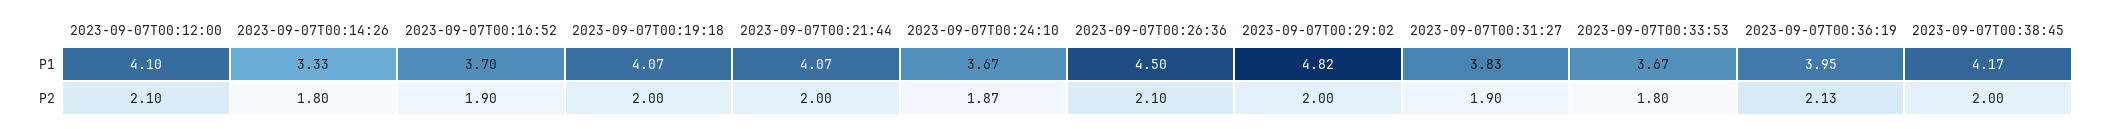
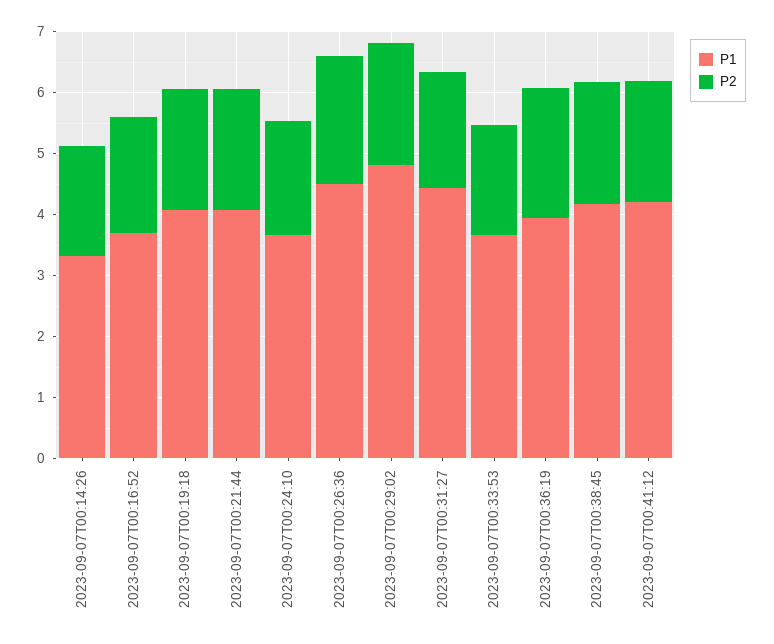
P1, 2023-09-07T00:12:00: 4.1 -> none
P1, 2023-09-07T00:31:27: 3.83 -> 4.4
P2, 2023-09-07T00:12:00: 2.1 -> none
P1, 2023-09-07T00:41:12: none -> 4.2
P2, 2023-09-07T00:41:12: none -> 2

